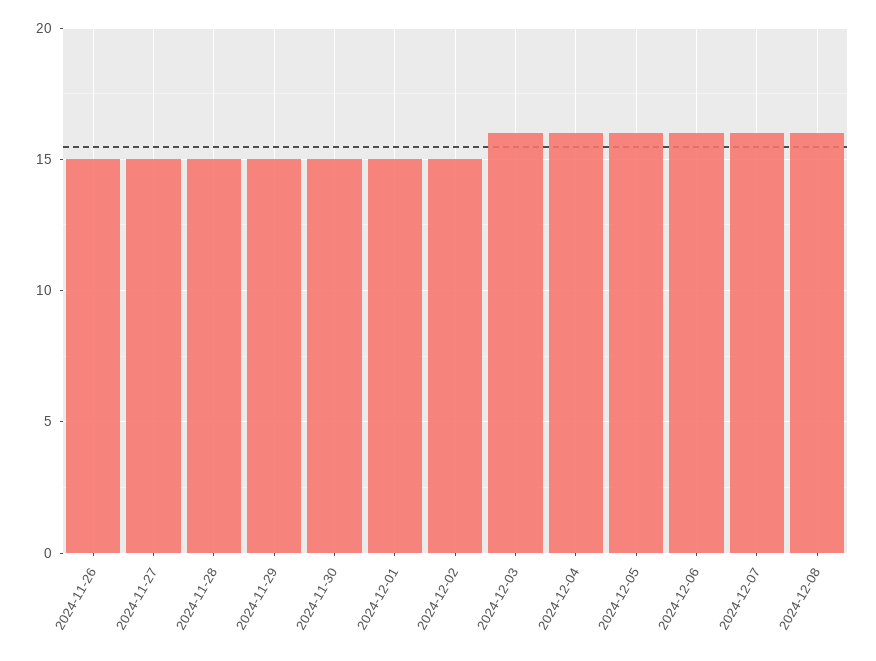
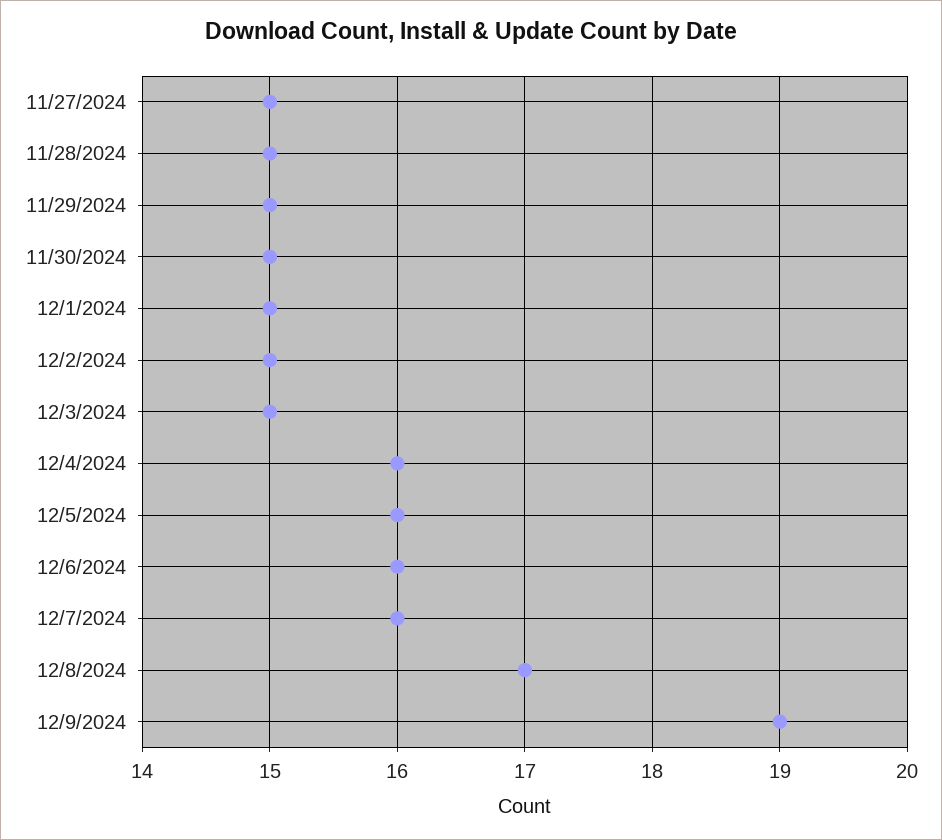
2024-11-26: 15 -> none
2024-12-03: 16 -> 15
2024-12-08: 16 -> 17
12/9/2024: none -> 19

